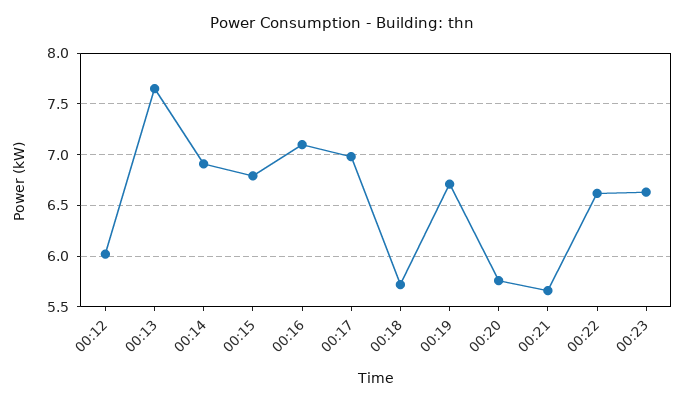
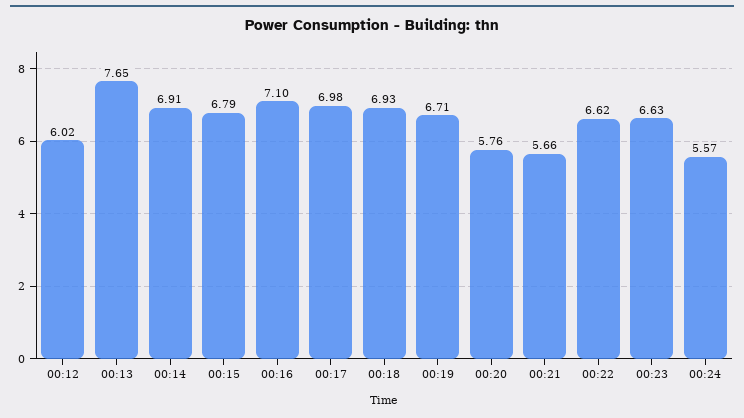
00:18: 5.7 -> 6.93
00:24: none -> 5.57

